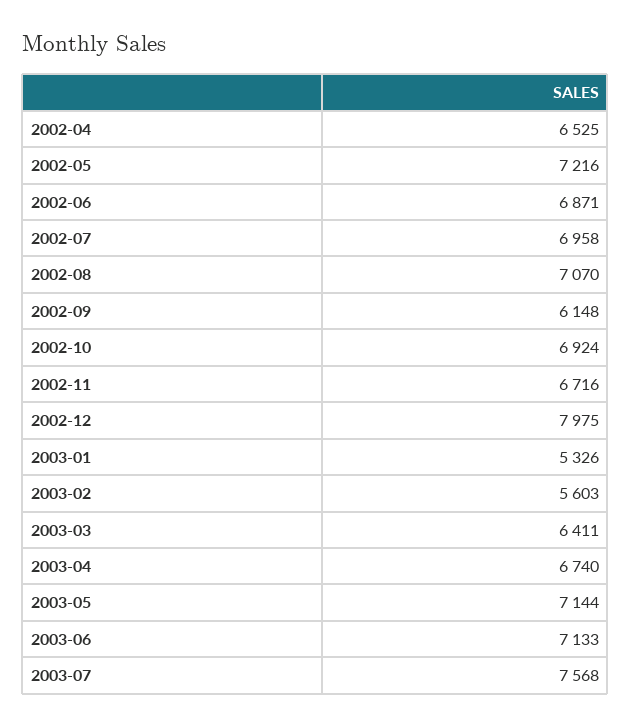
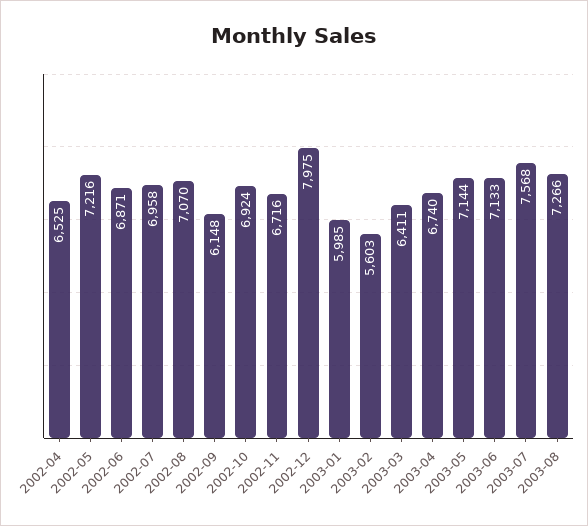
2003-01: 5326 -> 5985
2003-08: none -> 7266

